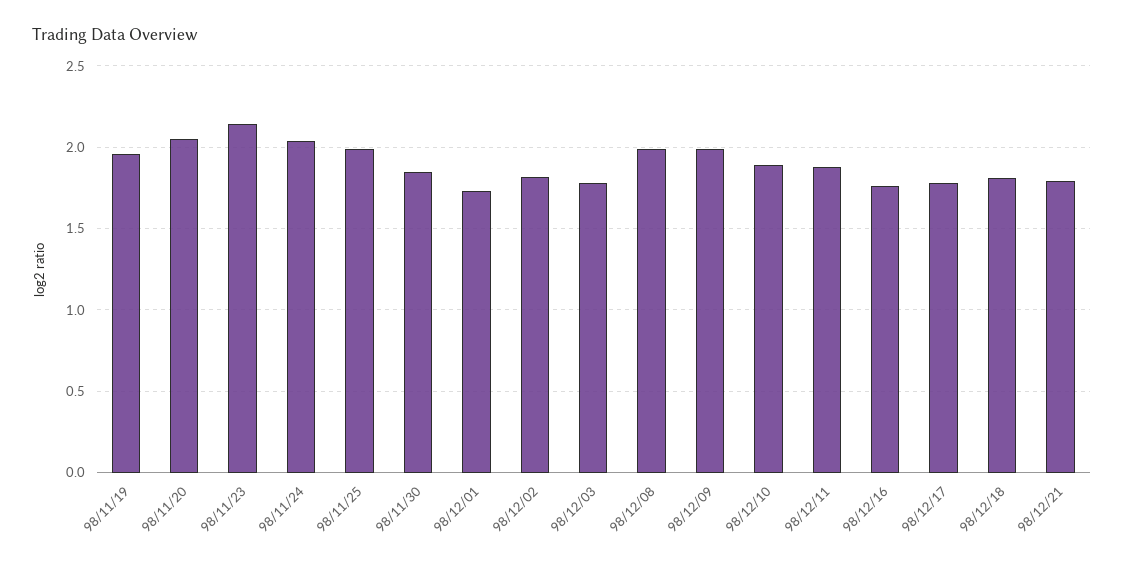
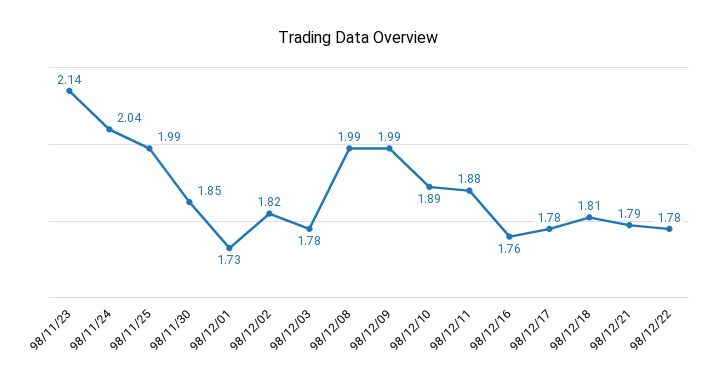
98/11/19: 1.95 -> none
98/11/20: 2.05 -> none
98/12/22: none -> 1.78

